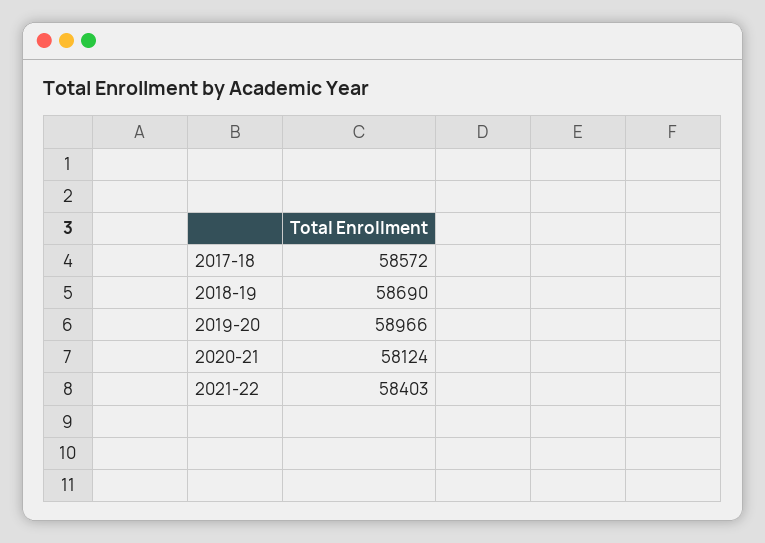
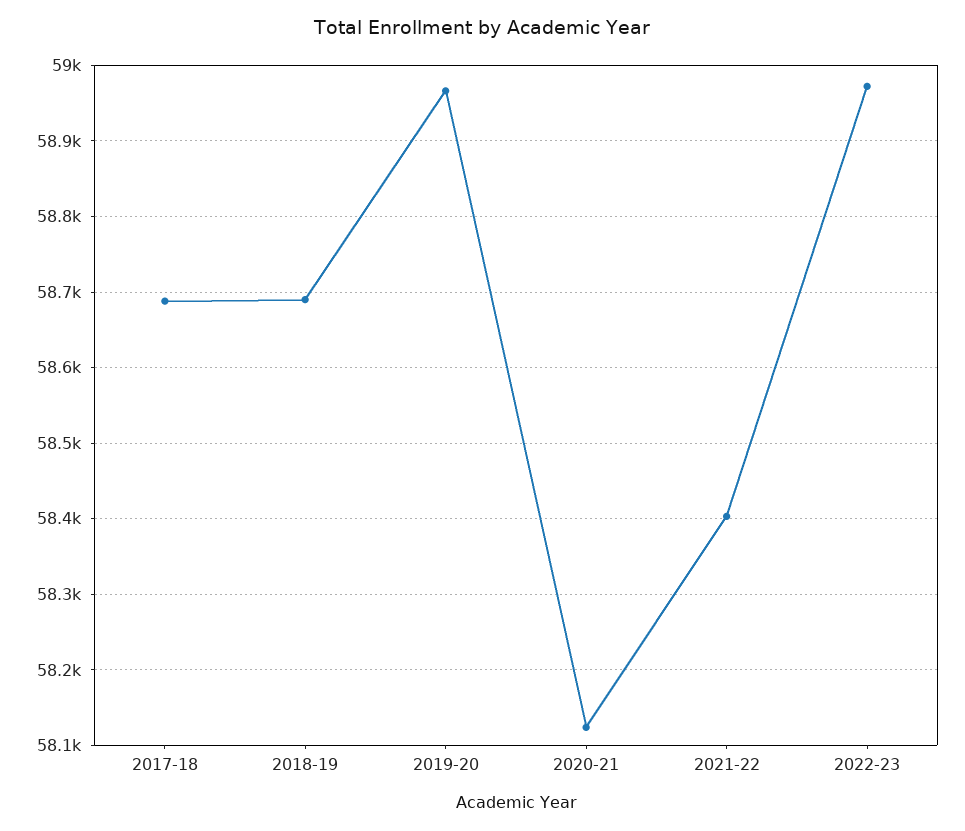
2017-18: 58572 -> 58690
2022-23: none -> 58970

